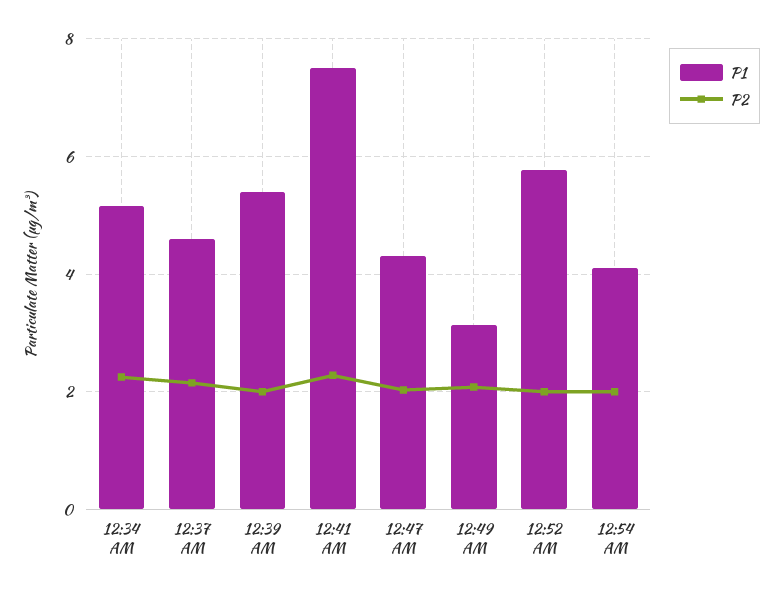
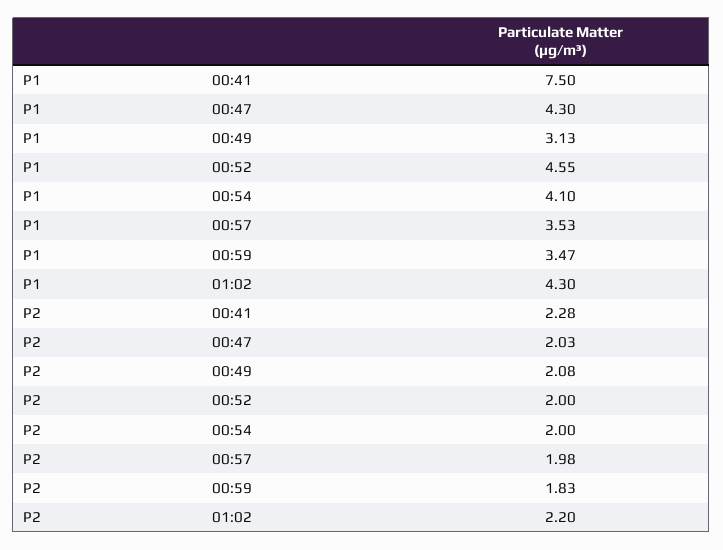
P1, 12:34 AM: 5.2 -> none
P2, 12:34 AM: 2.2 -> none
P1, 12:37 AM: 4.6 -> none
P2, 12:37 AM: 2.2 -> none
P1, 12:39 AM: 5.4 -> none
P2, 12:39 AM: 2 -> none
P1, 12:52 AM: 5.8 -> 4.55
P1, 00:57: none -> 3.53
P1, 00:59: none -> 3.47
P1, 01:02: none -> 4.3
P2, 00:57: none -> 1.98
P2, 00:59: none -> 1.83
P2, 01:02: none -> 2.2

